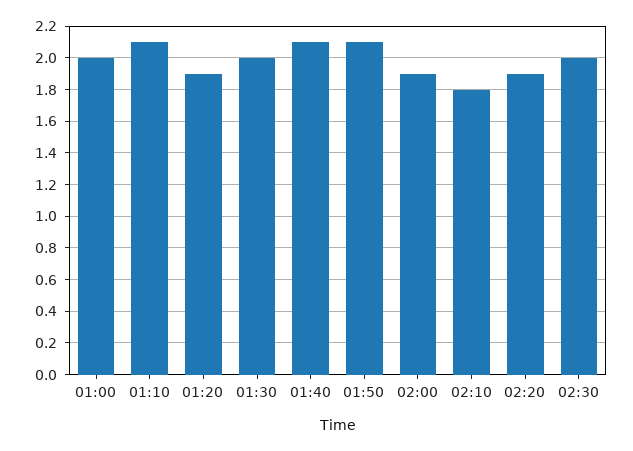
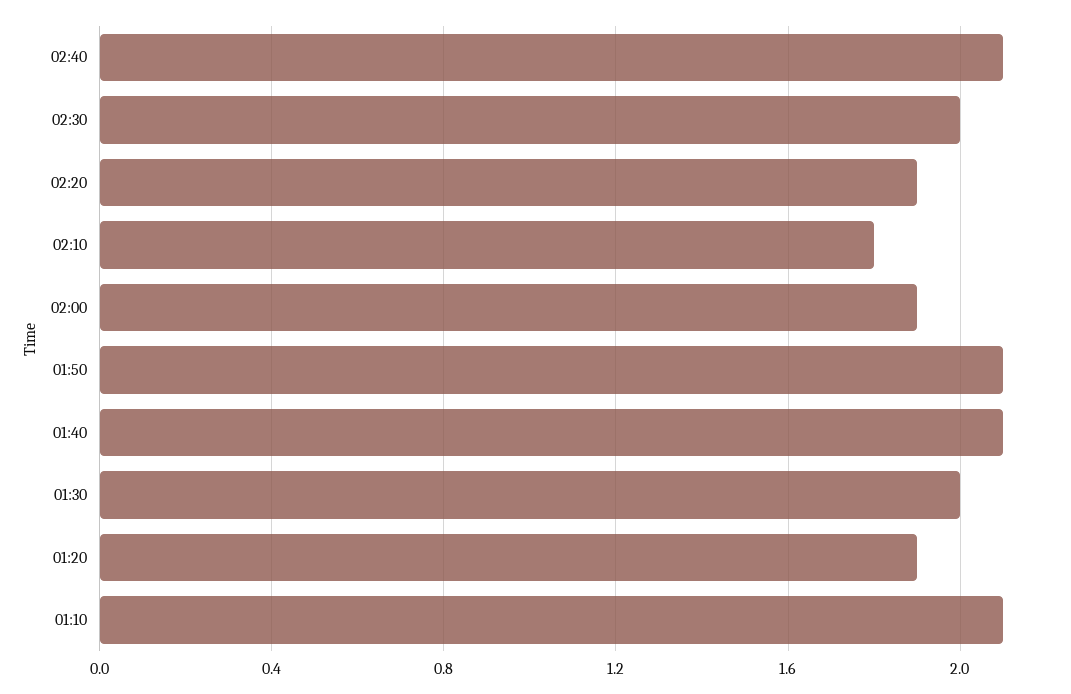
01:00: 2 -> none
02:40: none -> 2.1

